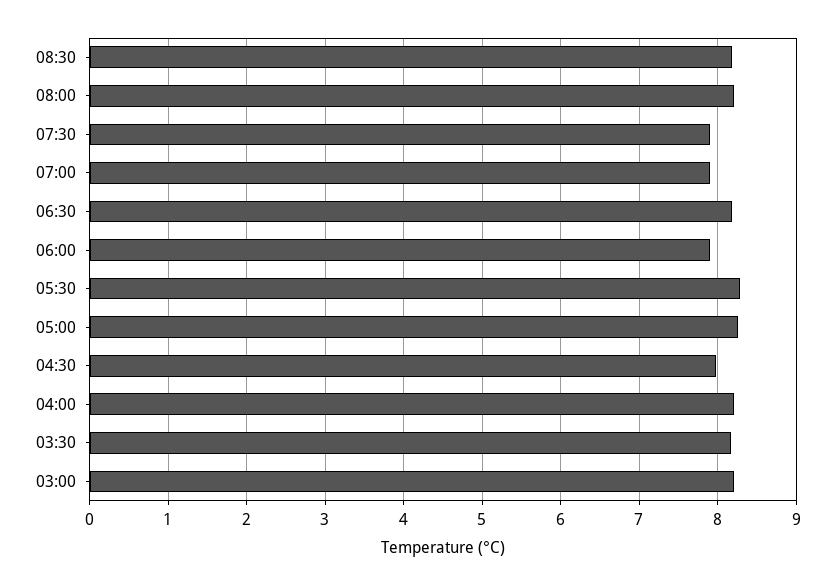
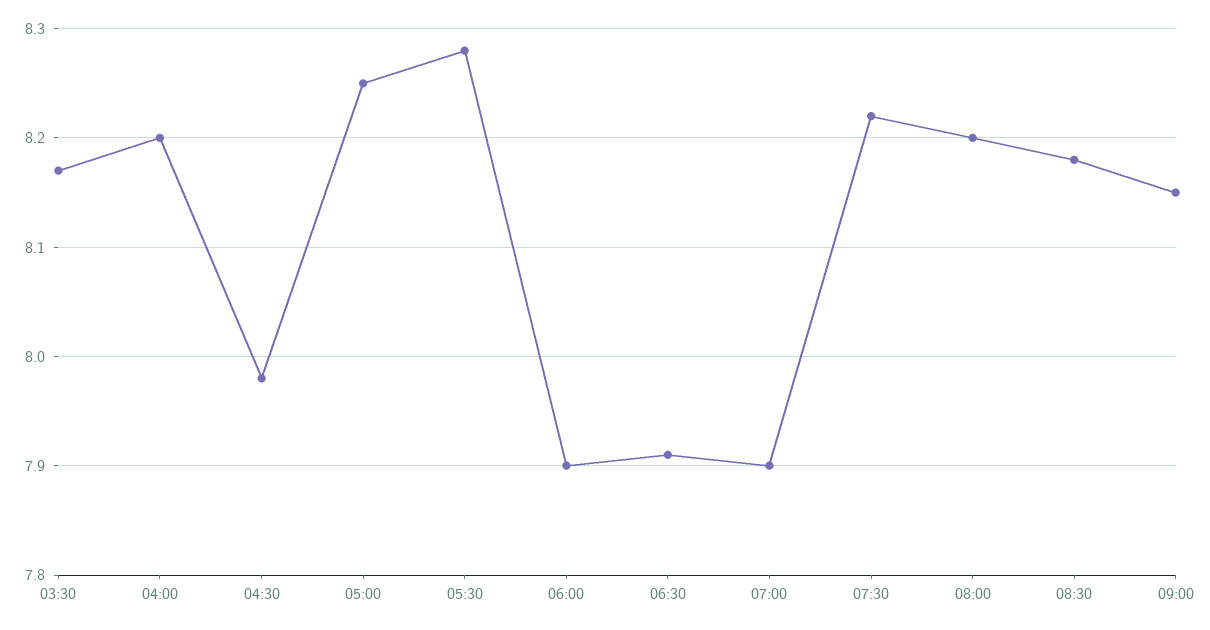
07:30: 7.9 -> 8.22
06:30: 8.2 -> 7.91
03:00: 8.2 -> none
09:00: none -> 8.15

